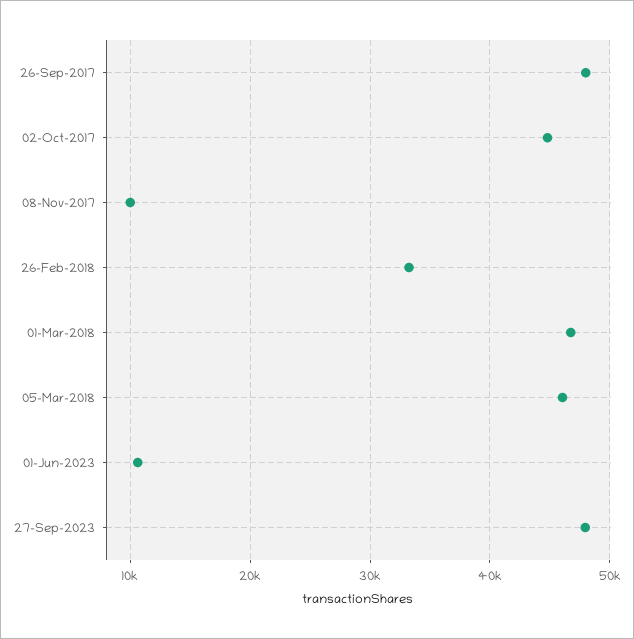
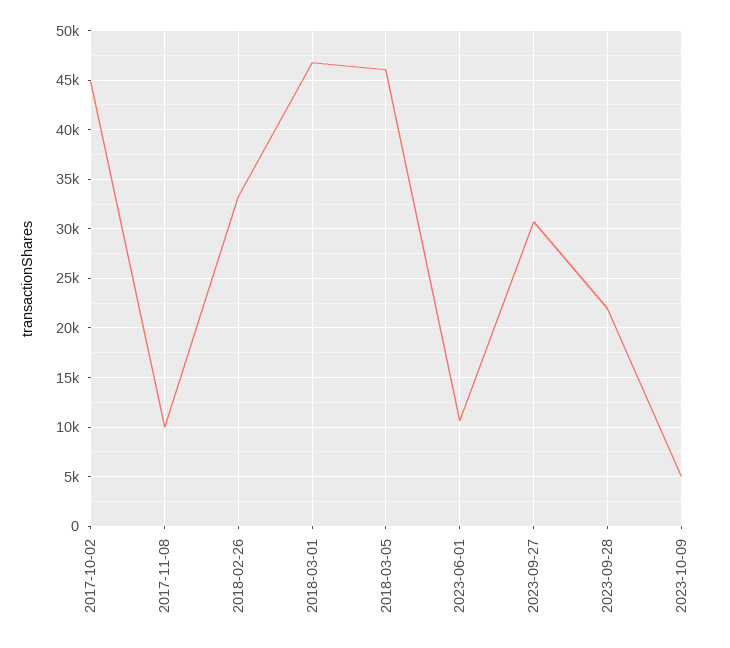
26-Sep-2017: 48000 -> none
27-Sep-2023: 48000 -> 31000
2023-09-28: none -> 22000
2023-10-09: none -> 5000

